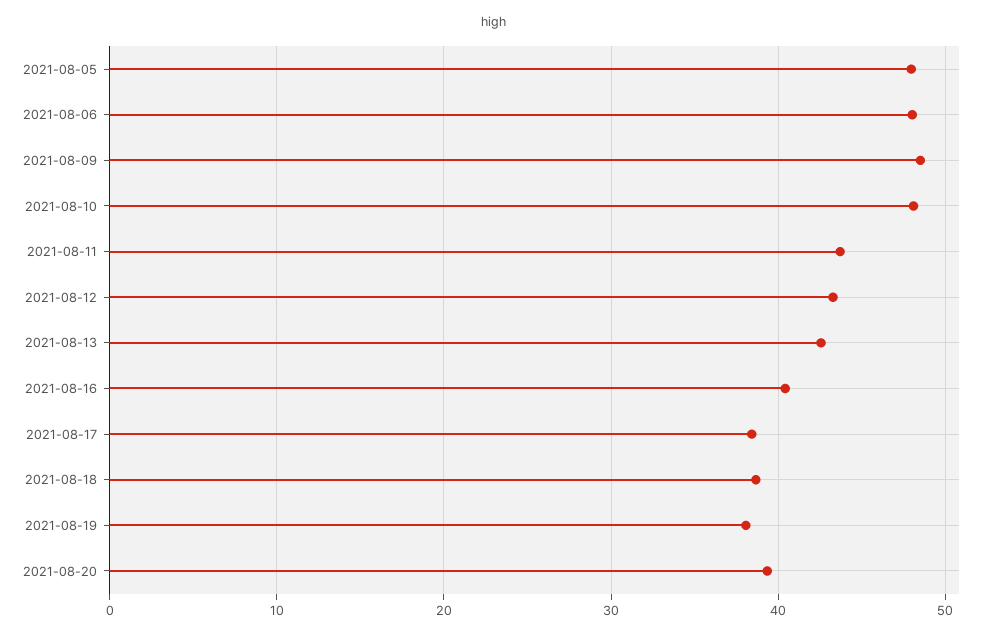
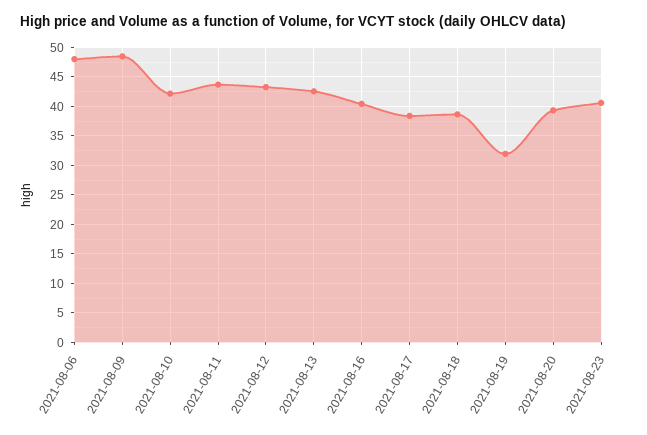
2021-08-05: 48 -> none
2021-08-10: 48 -> 42.5
2021-08-19: 38 -> 32.5
2021-08-23: none -> 40

